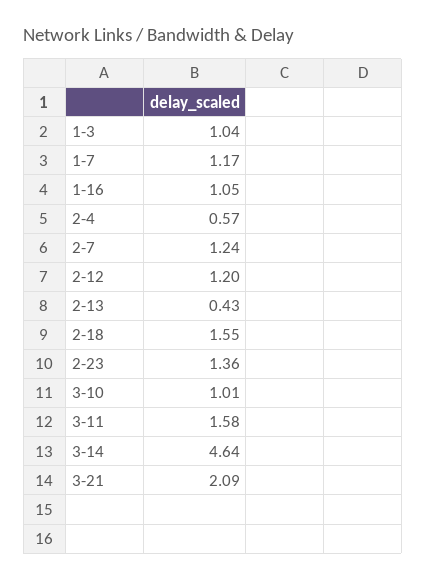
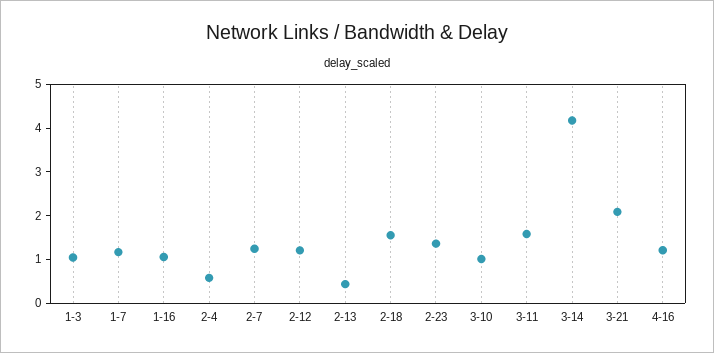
3-14: 4.64 -> 4.2
4-16: none -> 1.2

